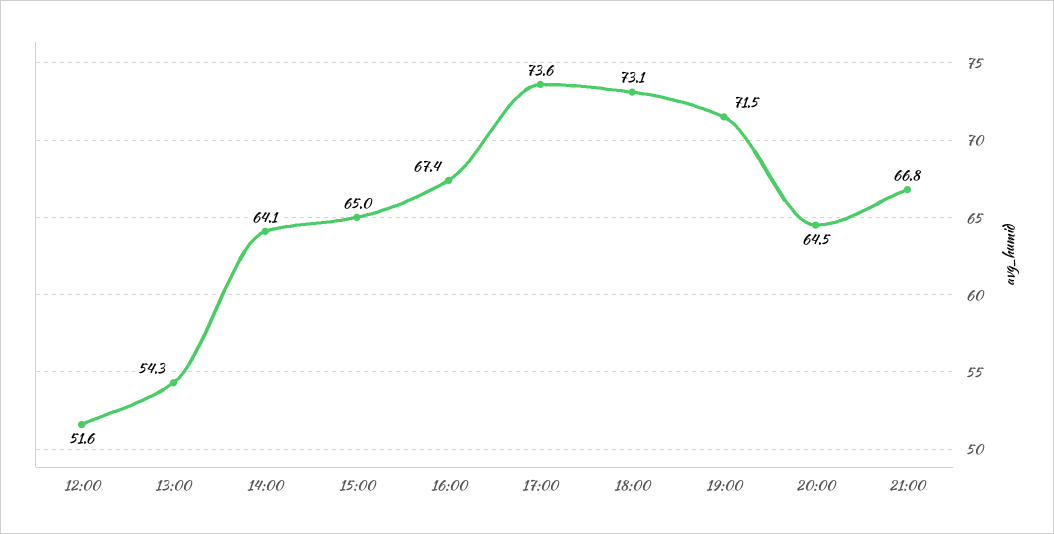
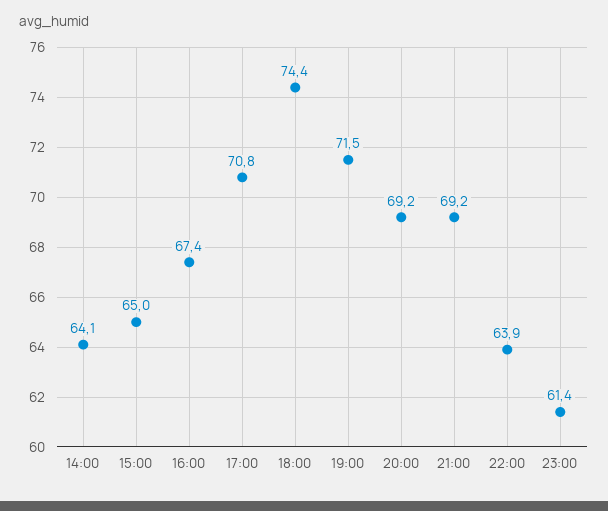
12:00: 51.6 -> none
13:00: 54.3 -> none
17:00: 73.6 -> 70.8
18:00: 73.1 -> 74.4
20:00: 64.5 -> 69.2
21:00: 66.8 -> 69.2
22:00: none -> 63.9
23:00: none -> 61.4

